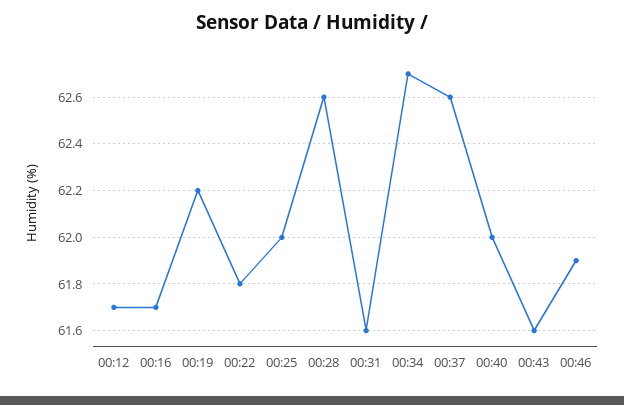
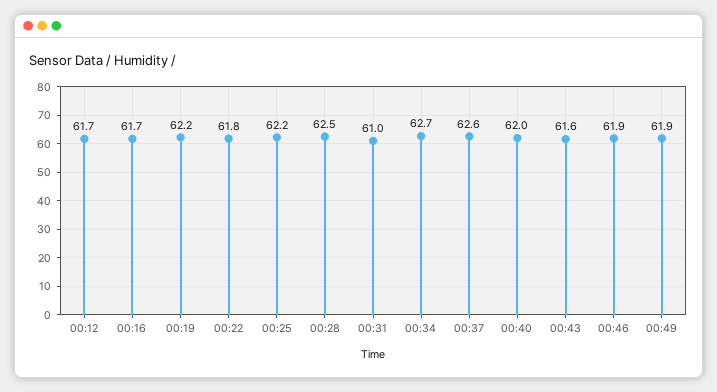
00:25: 62 -> 62.2
00:28: 62.6 -> 62.5
00:31: 61.6 -> 61
00:49: none -> 61.9

